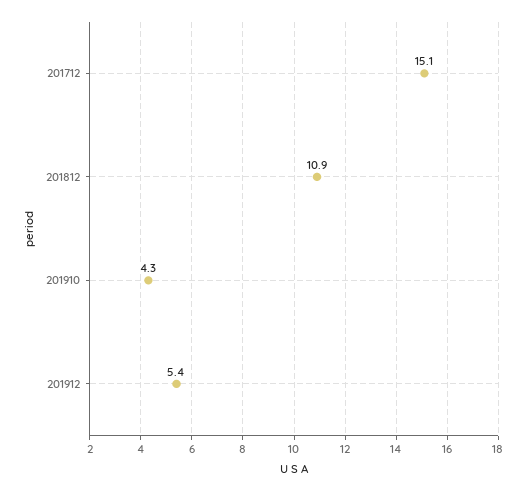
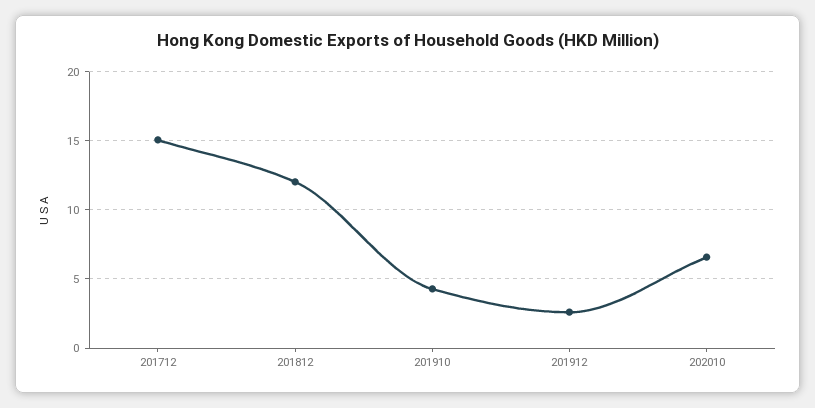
201812: 10.9 -> 12
201912: 5.4 -> 2.5
202010: none -> 6.5

